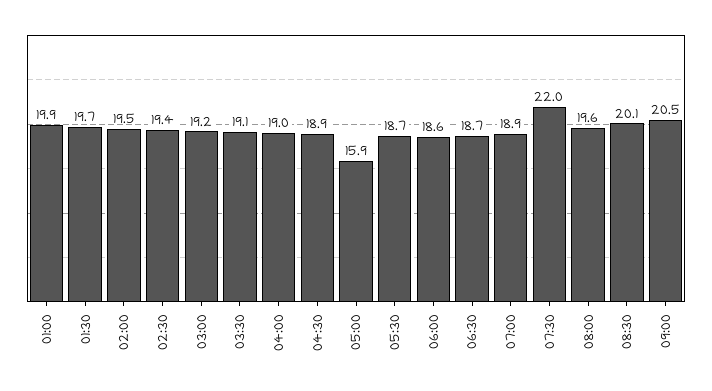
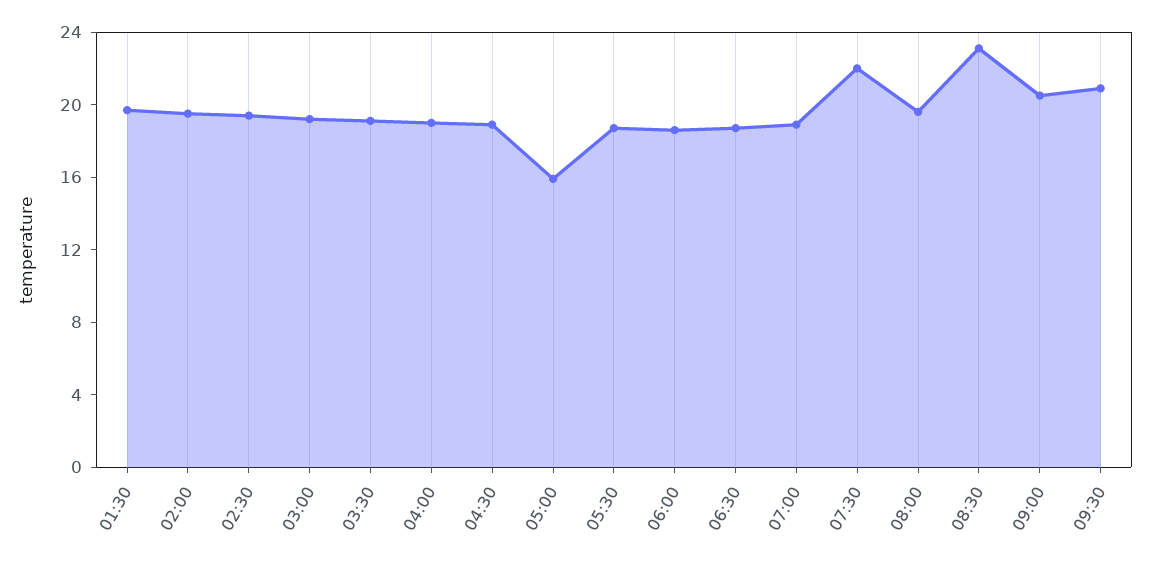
01:00: 19.9 -> none
08:30: 20.1 -> 23
09:30: none -> 21

